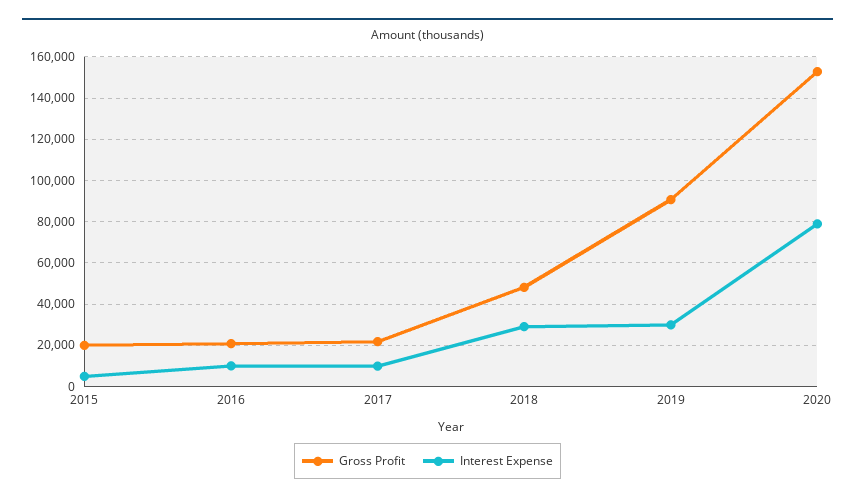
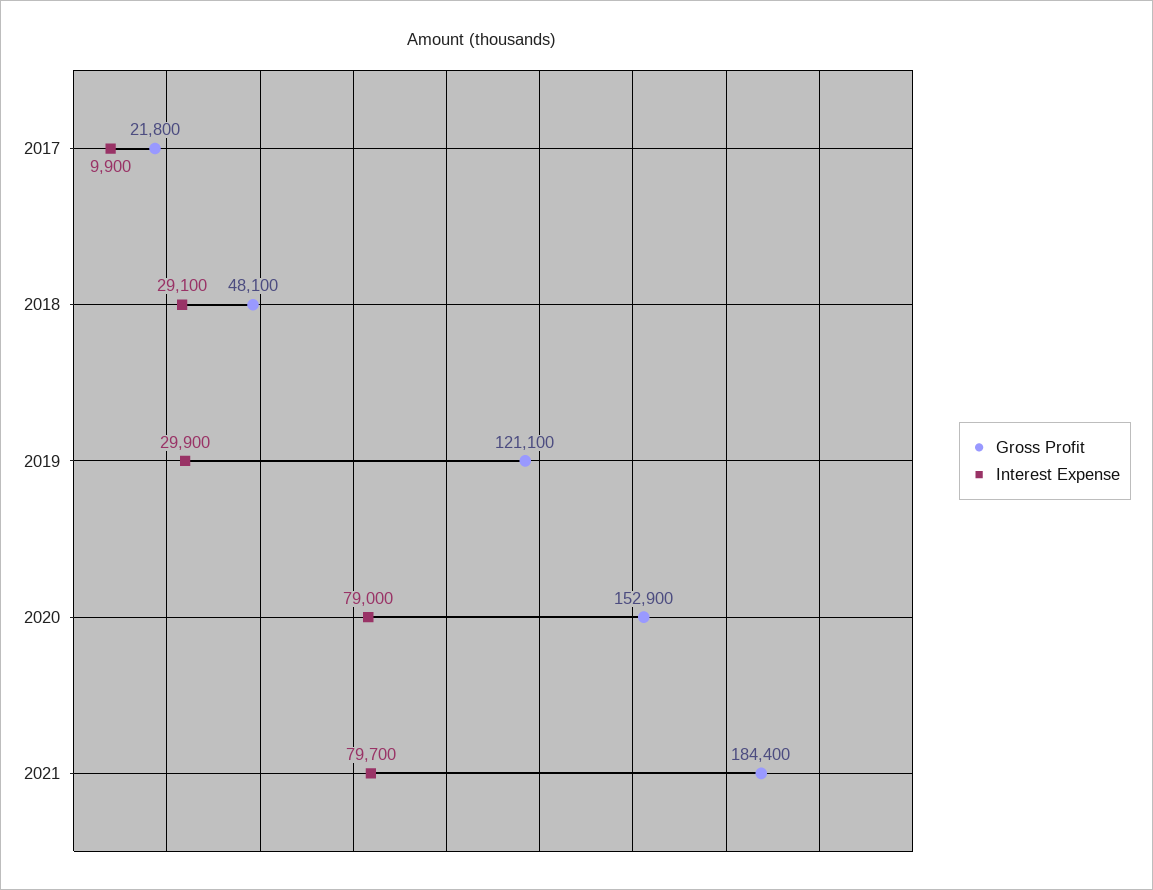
Gross Profit, 2015: 20000 -> none
Interest Expense, 2015: 5000 -> none
Gross Profit, 2016: 20000 -> none
Interest Expense, 2016: 10000 -> none
Gross Profit, 2019: 90000 -> 121100
Gross Profit, 2021: none -> 184400
Interest Expense, 2021: none -> 79700

